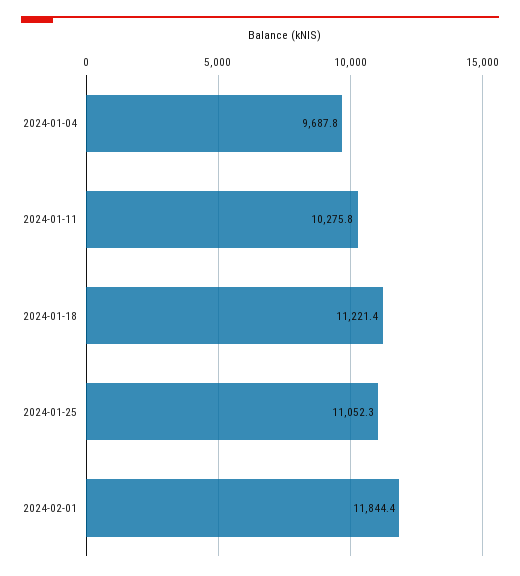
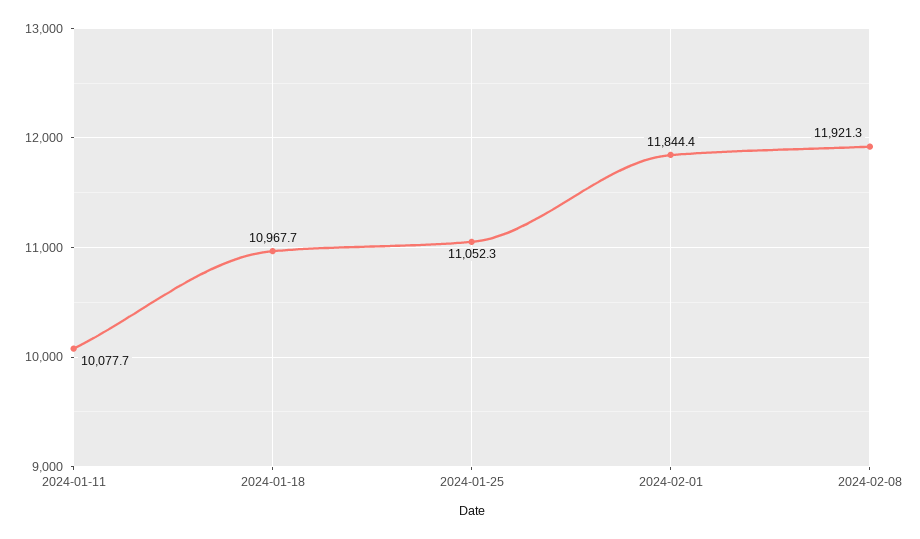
2024-01-04: 9687.8 -> none
2024-01-11: 10275.8 -> 10077.7
2024-01-18: 11221.4 -> 10967.7
2024-02-08: none -> 11921.3

